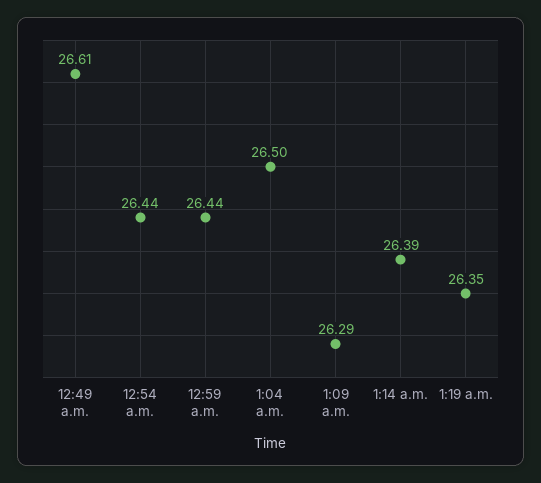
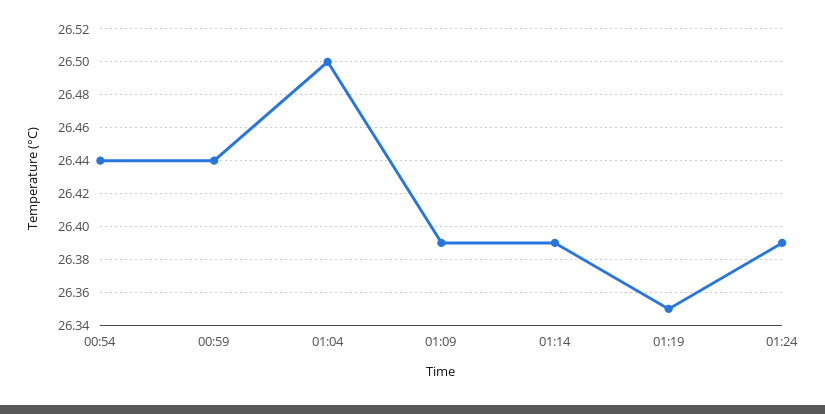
12:49 a.m.: 26.61 -> none
1:09 a.m.: 26.29 -> 26.39
01:24: none -> 26.39

